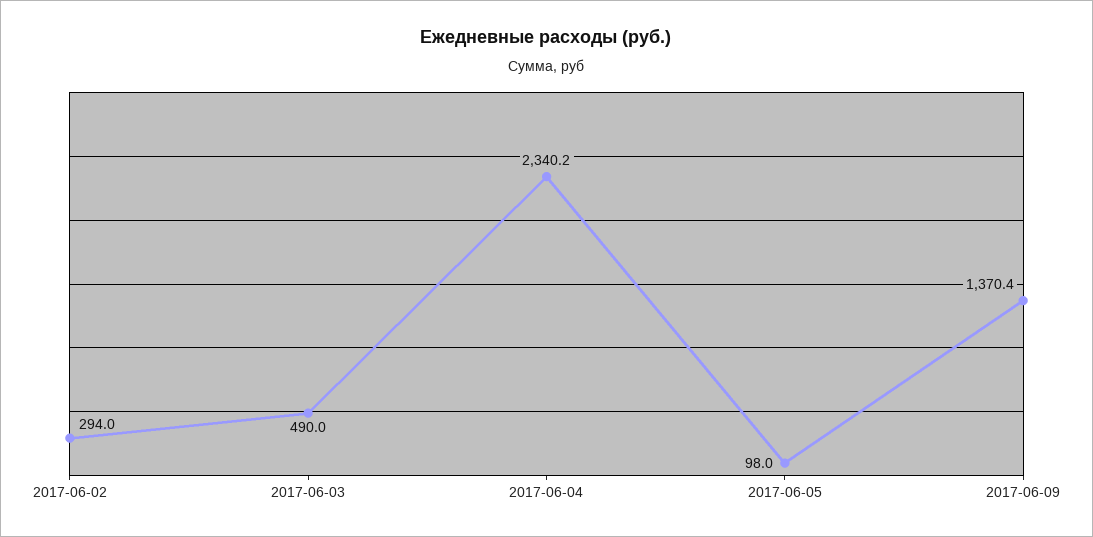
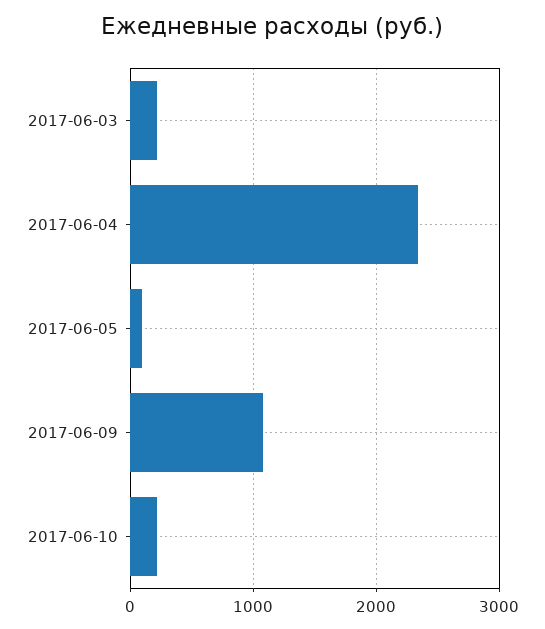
2017-06-02: 294 -> none
2017-06-03: 490 -> 200
2017-06-09: 1370.4 -> 1100
2017-06-10: none -> 200

